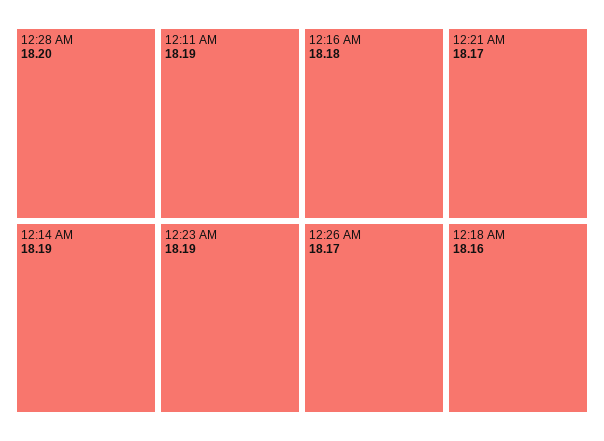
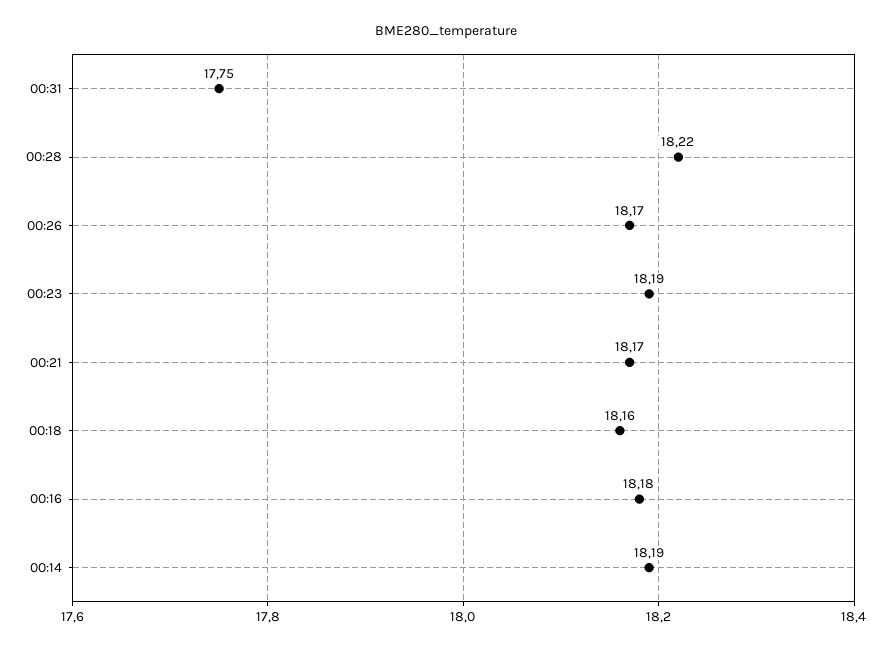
12:28 AM: 18.2 -> 18.22
12:11 AM: 18.19 -> none
00:31: none -> 17.75

